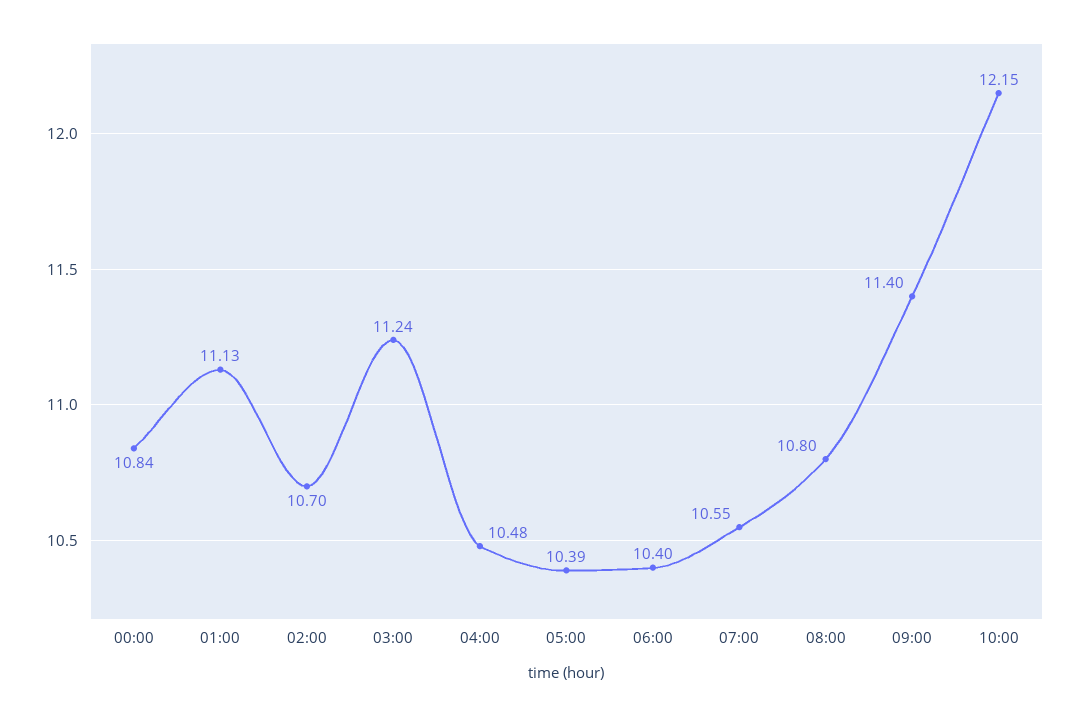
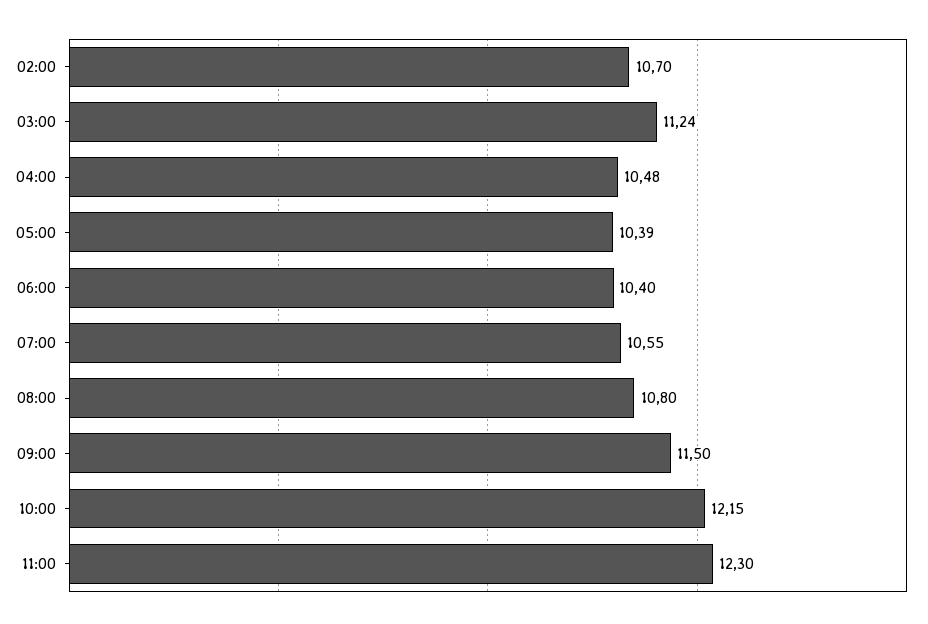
00:00: 10.84 -> none
01:00: 11.13 -> none
09:00: 11.4 -> 11.5
11:00: none -> 12.3

